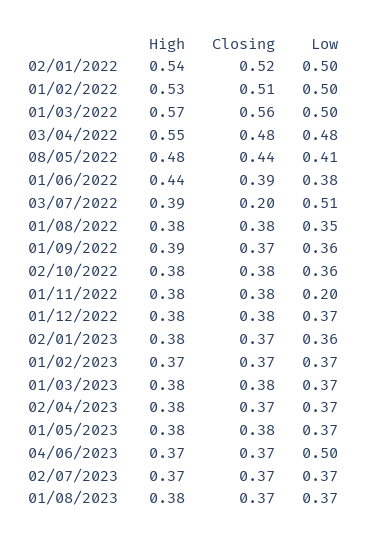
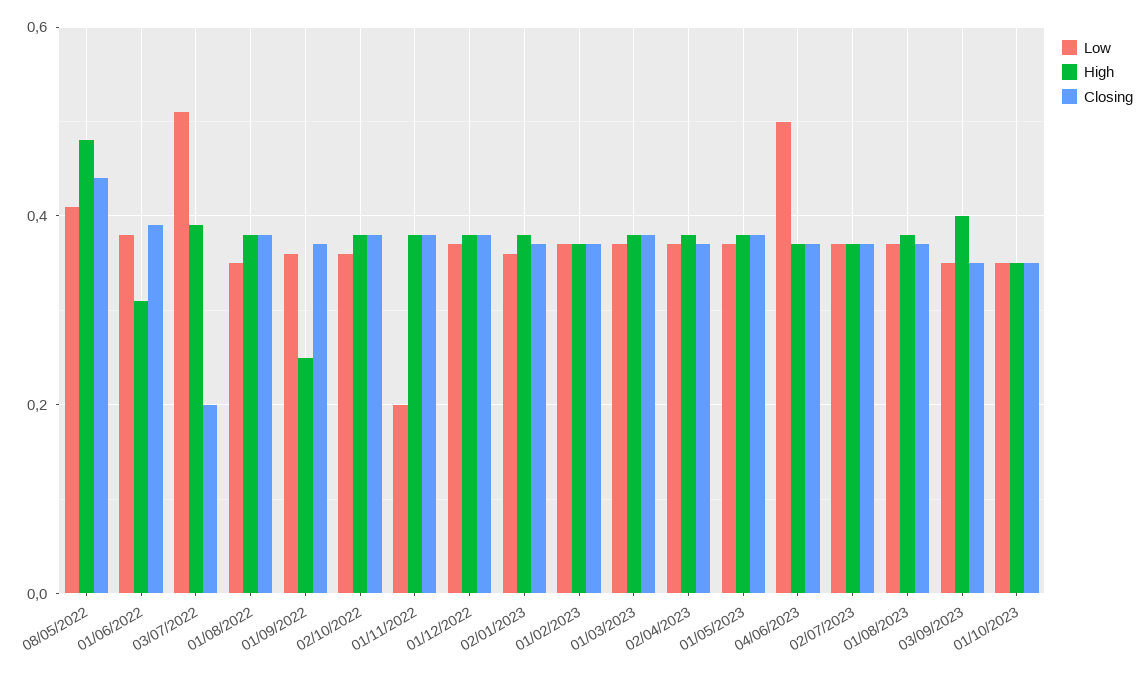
High, 02/01/2022: 0.54 -> none
Closing, 02/01/2022: 0.52 -> none
Low, 02/01/2022: 0.5 -> none
High, 01/02/2022: 0.53 -> none
Closing, 01/02/2022: 0.51 -> none
Low, 01/02/2022: 0.5 -> none
High, 01/03/2022: 0.57 -> none
Closing, 01/03/2022: 0.56 -> none
Low, 01/03/2022: 0.5 -> none
High, 03/04/2022: 0.55 -> none
Closing, 03/04/2022: 0.48 -> none
Low, 03/04/2022: 0.48 -> none
High, 01/06/2022: 0.44 -> 0.3
High, 01/09/2022: 0.39 -> 0.25
Low, 03/09/2023: none -> 0.35
High, 03/09/2023: none -> 0.4
Closing, 03/09/2023: none -> 0.35
Low, 01/10/2023: none -> 0.35
High, 01/10/2023: none -> 0.35
Closing, 01/10/2023: none -> 0.35

